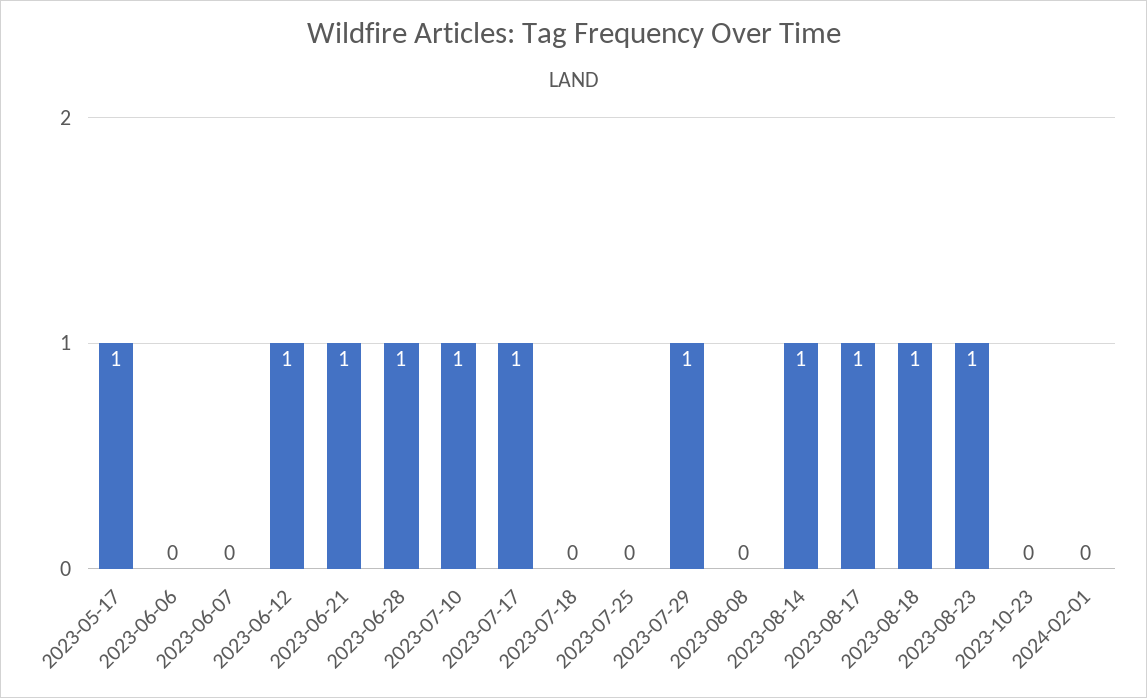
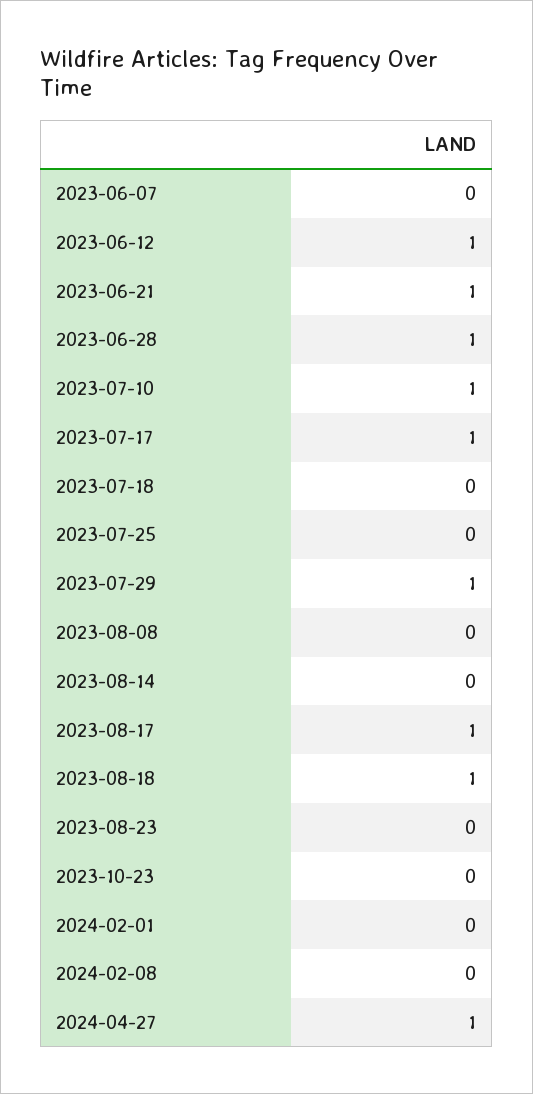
2023-05-17: 1 -> none
2023-06-06: 0 -> none
2023-08-14: 1 -> 0
2023-08-23: 1 -> 0
2024-02-08: none -> 0
2024-04-27: none -> 1

